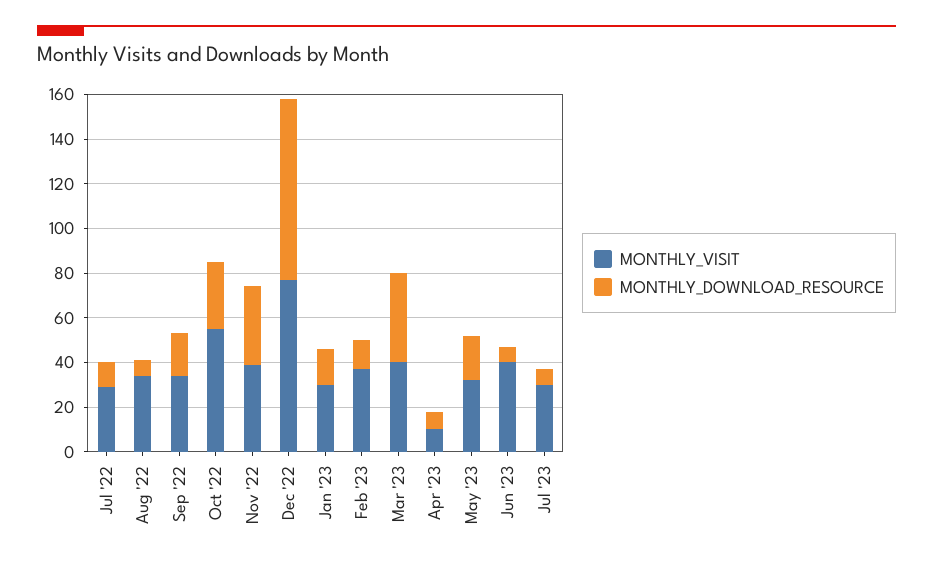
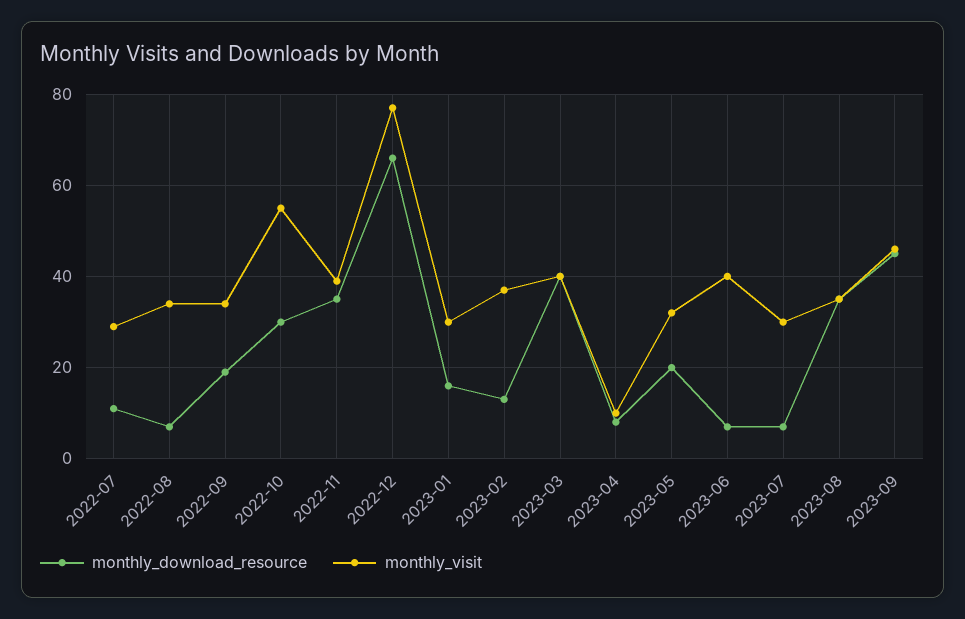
MONTHLY_DOWNLOAD_RESOURCE, Dec '22: 80 -> 65
MONTHLY_DOWNLOAD_RESOURCE, 2023-08: none -> 35
MONTHLY_VISIT, 2023-08: none -> 35
MONTHLY_DOWNLOAD_RESOURCE, 2023-09: none -> 45
MONTHLY_VISIT, 2023-09: none -> 45

